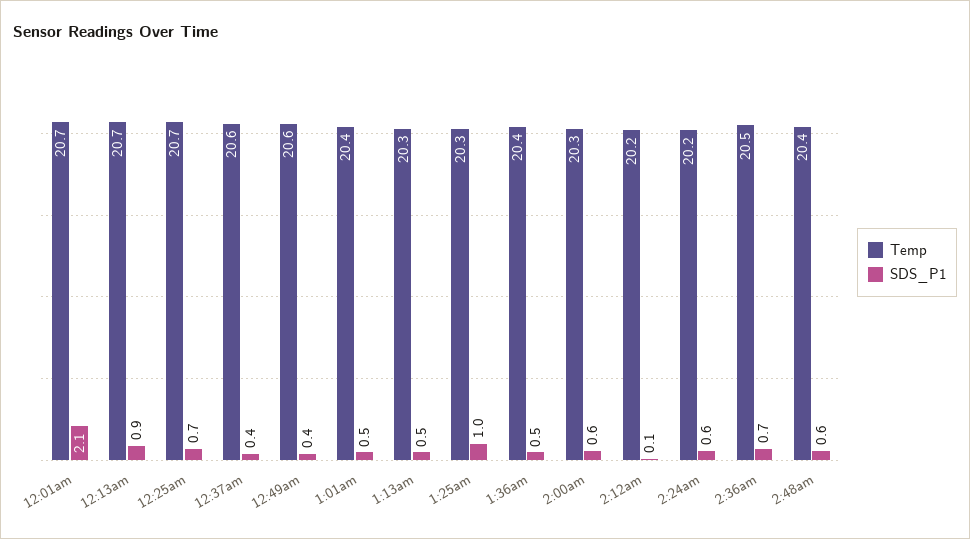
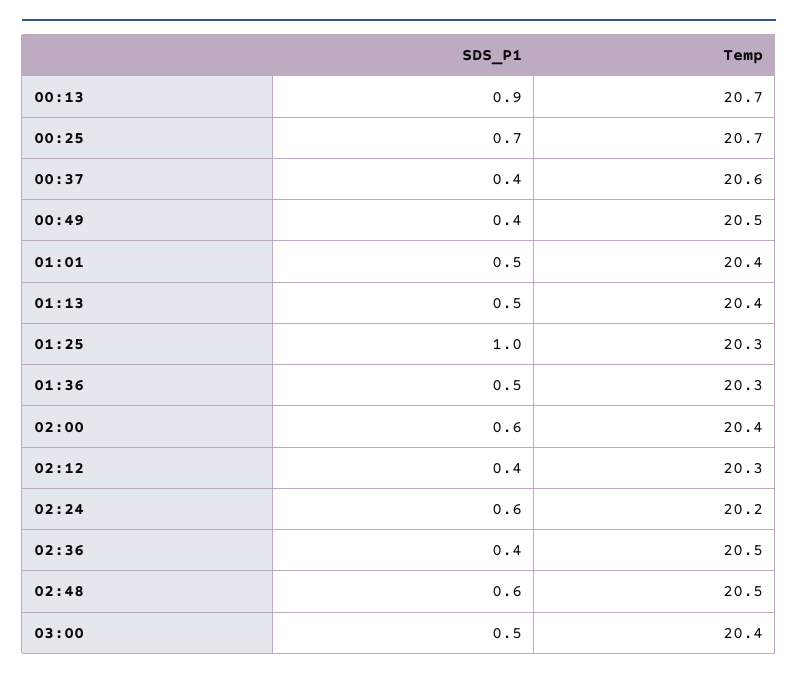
Temp, 12:01am: 20.7 -> none
SDS_P1, 12:01am: 2.1 -> none
Temp, 12:49am: 20.6 -> 20.5
Temp, 1:13am: 20.3 -> 20.4
Temp, 1:36am: 20.4 -> 20.3
Temp, 2:00am: 20.3 -> 20.4
Temp, 2:12am: 20.2 -> 20.3
SDS_P1, 2:12am: 0.1 -> 0.4
SDS_P1, 2:36am: 0.7 -> 0.4
Temp, 2:48am: 20.4 -> 20.5
SDS_P1, 03:00: none -> 0.5
Temp, 03:00: none -> 20.4

